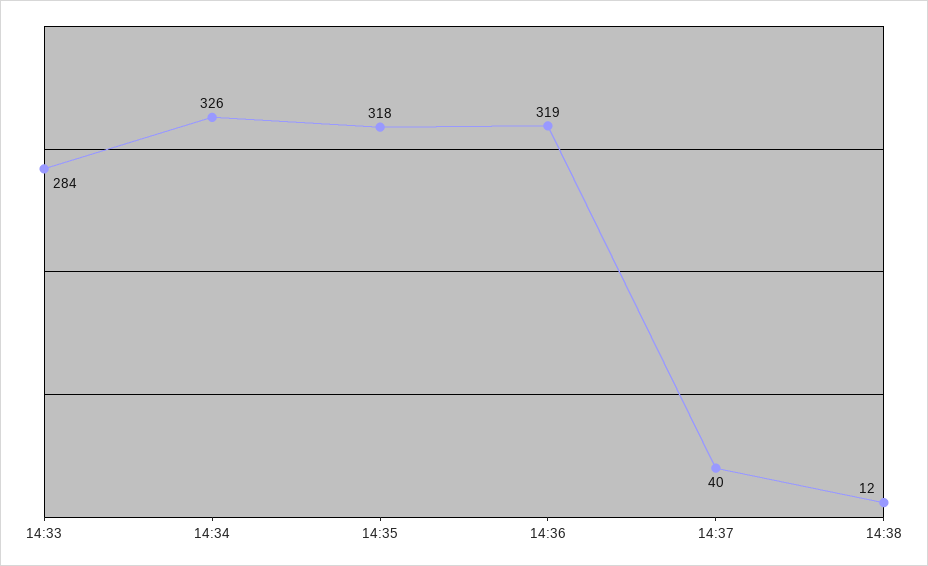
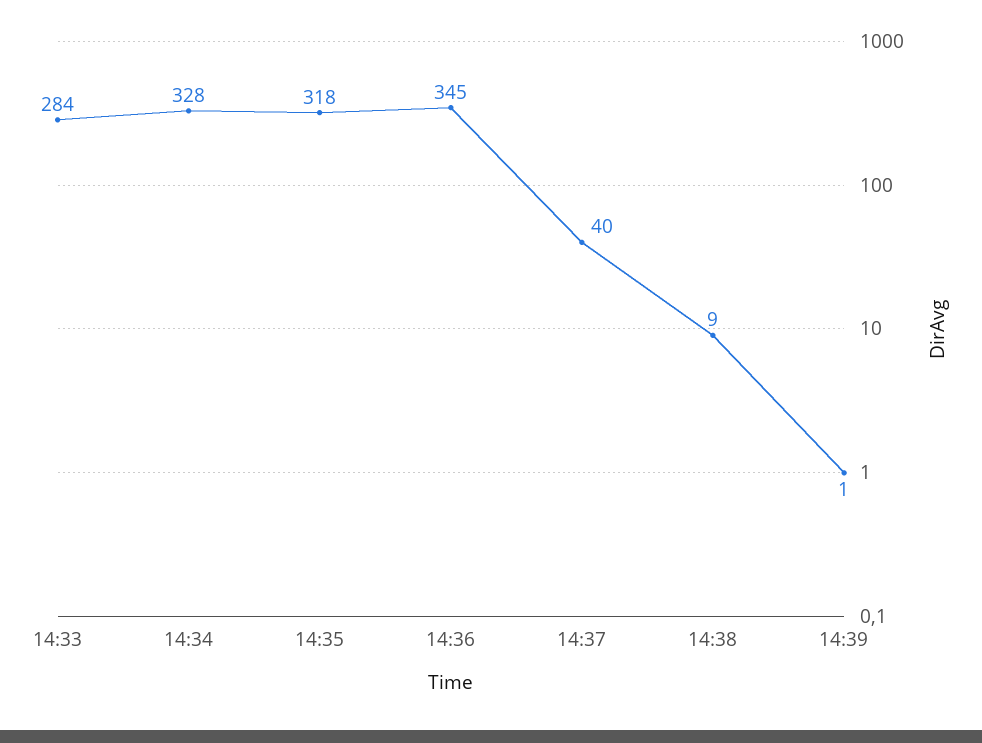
14:34: 326 -> 328
14:36: 319 -> 345
14:38: 12 -> 9
14:39: none -> 1

